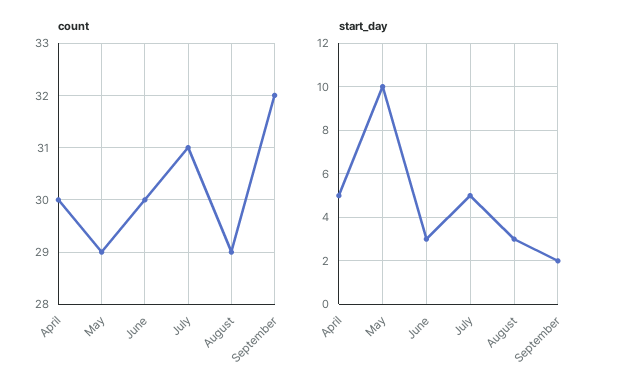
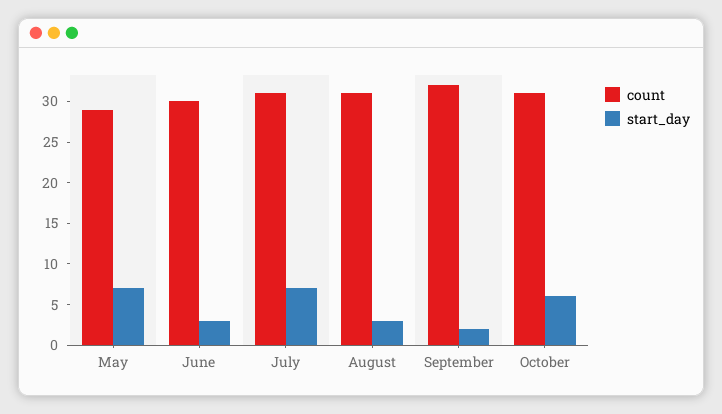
count, April: 30 -> none
count, August: 29 -> 31
start_day, April: 5 -> none
start_day, May: 10 -> 7
start_day, July: 5 -> 7
count, October: none -> 31
start_day, October: none -> 6

